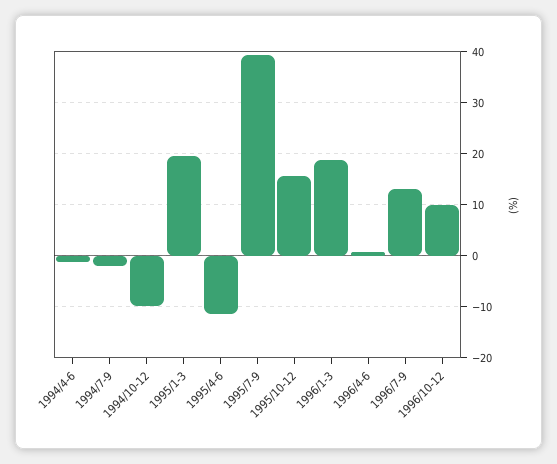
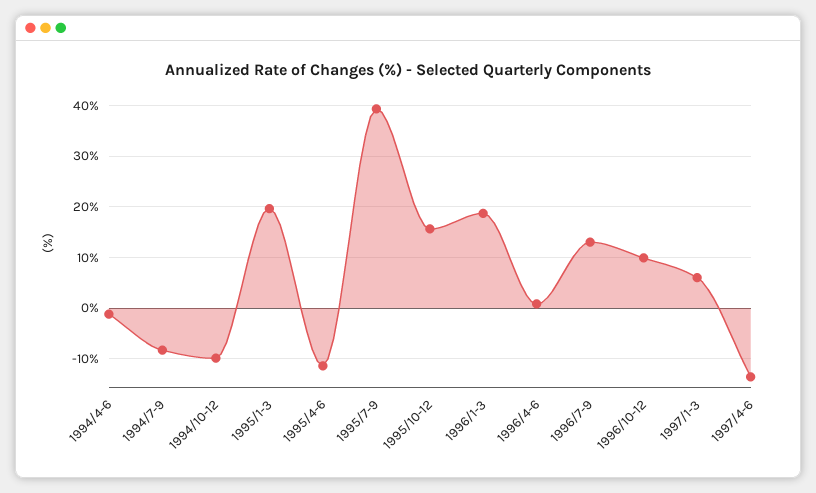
1994/7-9: -2 -> -8
1997/1-3: none -> 6
1997/4-6: none -> -14

